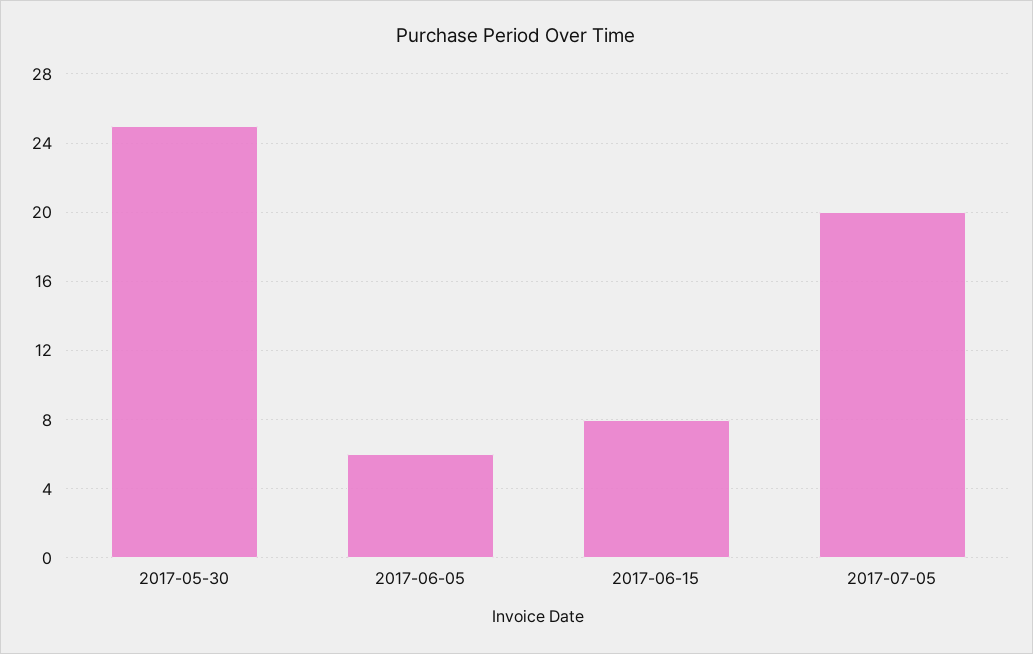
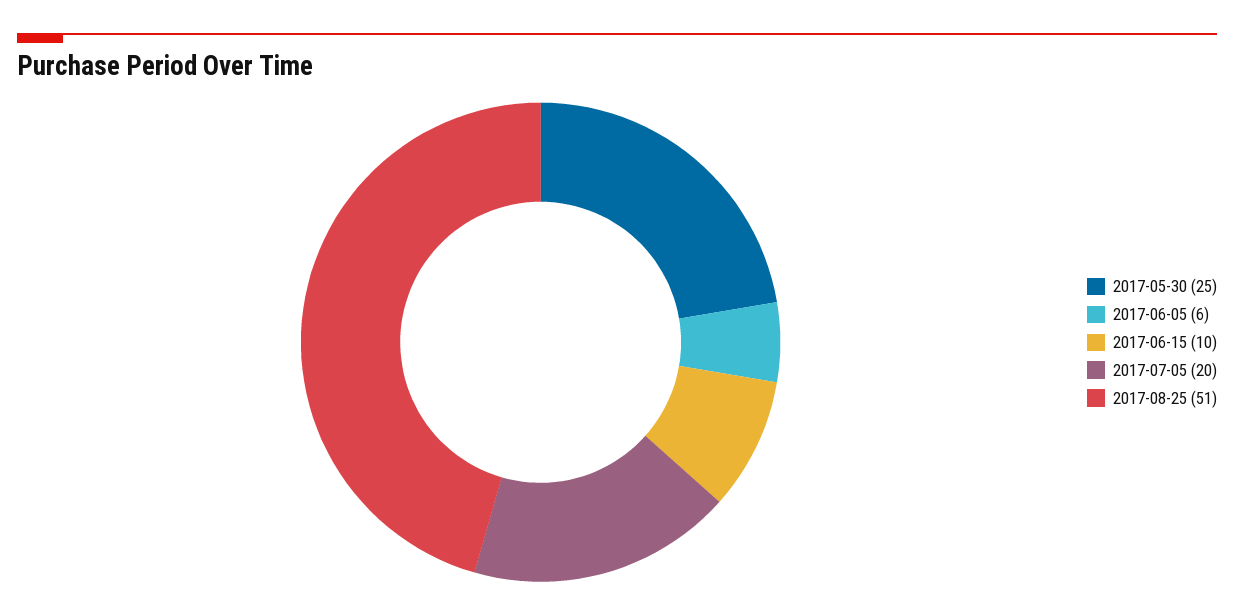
2017-06-15: 8 -> 10
2017-08-25: none -> 51

